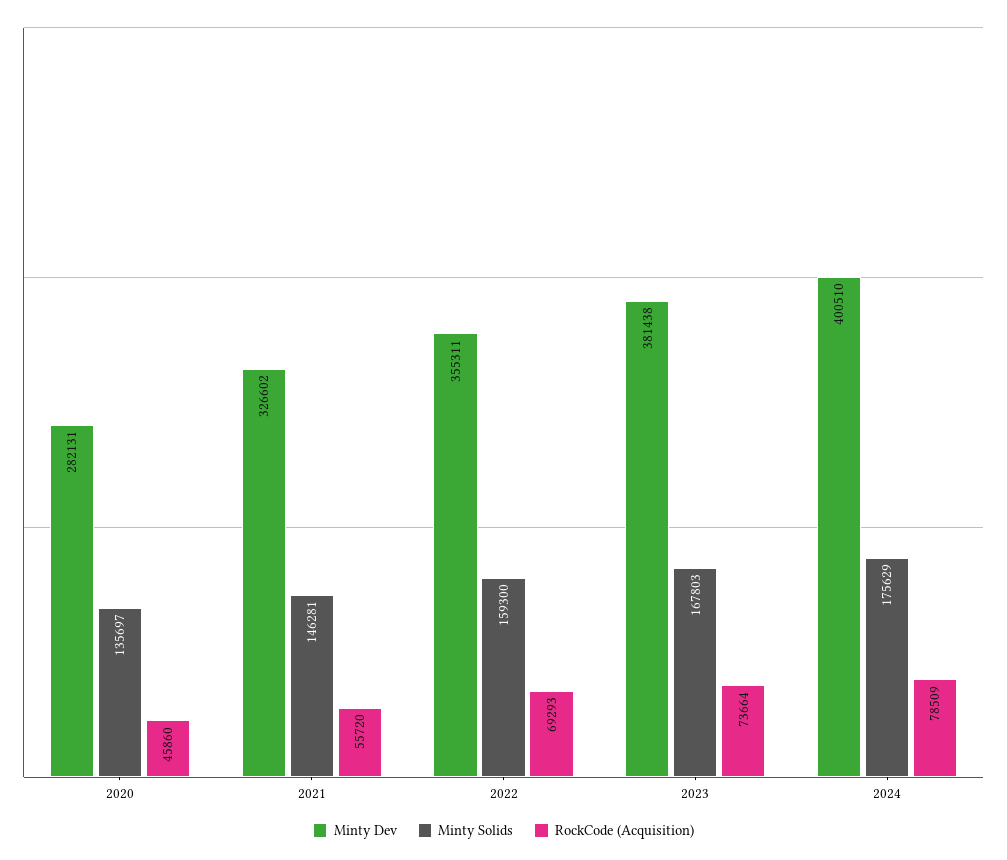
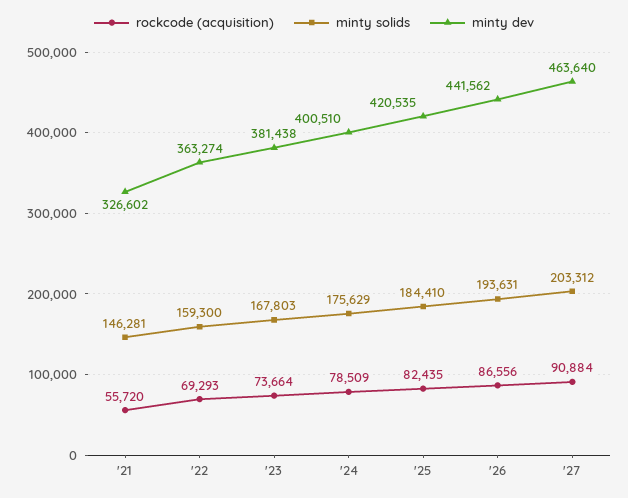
Minty Dev, 2020: 282131 -> none
Minty Solids, 2020: 135697 -> none
RockCode (Acquisition), 2020: 45860 -> none
Minty Dev, 2022: 355311 -> 363274
RockCode (Acquisition), '25: none -> 82435
Minty Solids, '25: none -> 184410
Minty Dev, '25: none -> 420535
RockCode (Acquisition), '26: none -> 86556
Minty Solids, '26: none -> 193631
Minty Dev, '26: none -> 441562
RockCode (Acquisition), '27: none -> 90884
Minty Solids, '27: none -> 203312
Minty Dev, '27: none -> 463640

